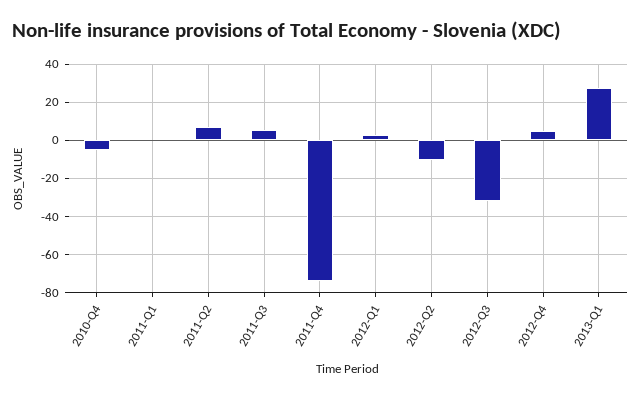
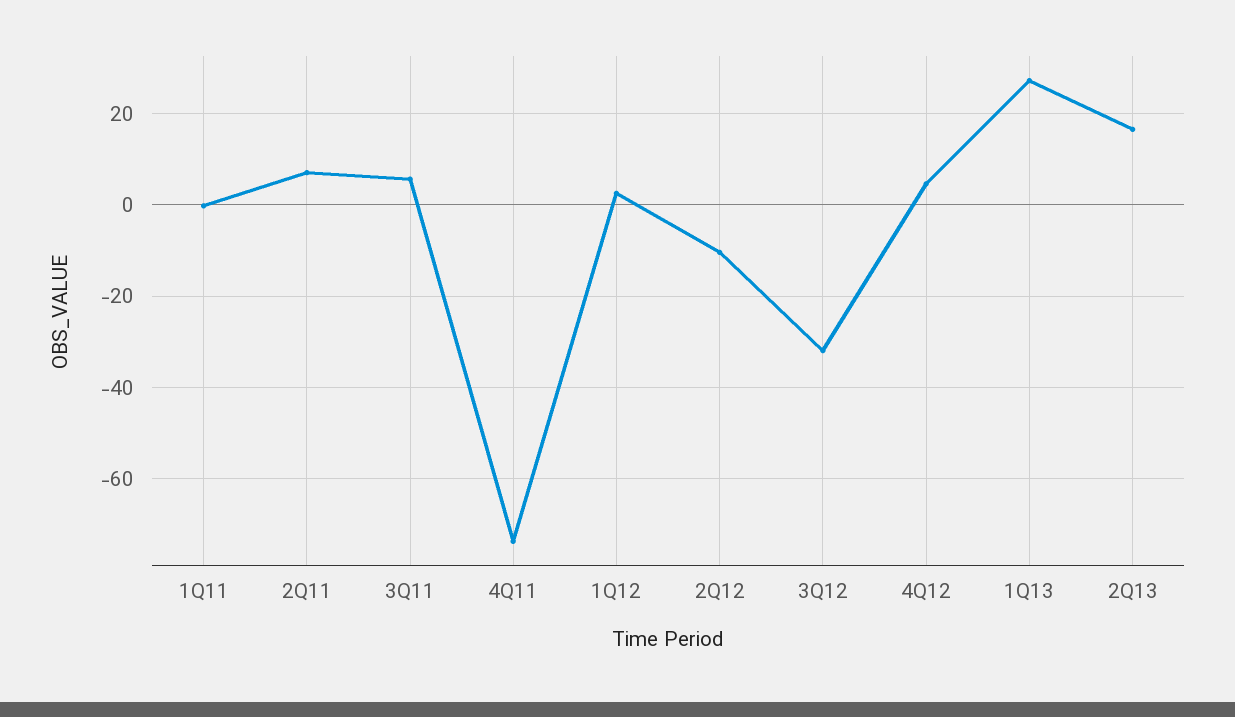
2010-Q4: -5 -> none
2Q13: none -> 16

